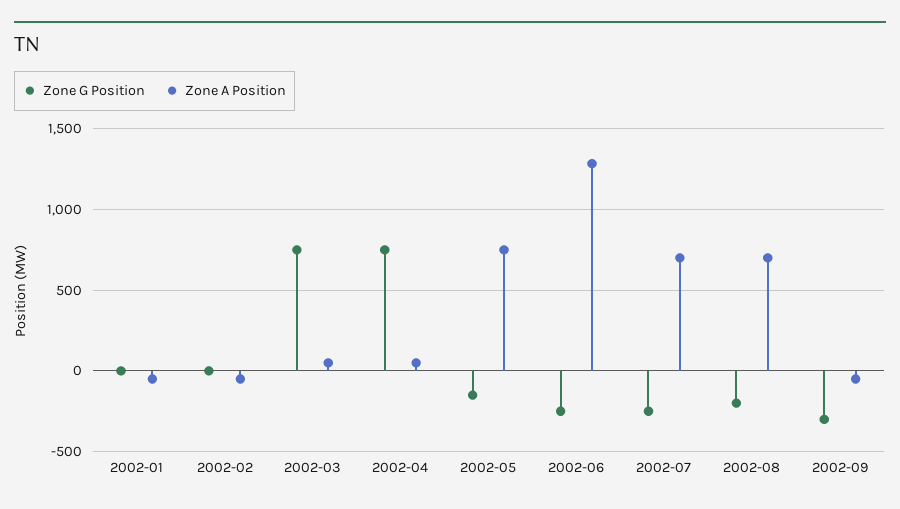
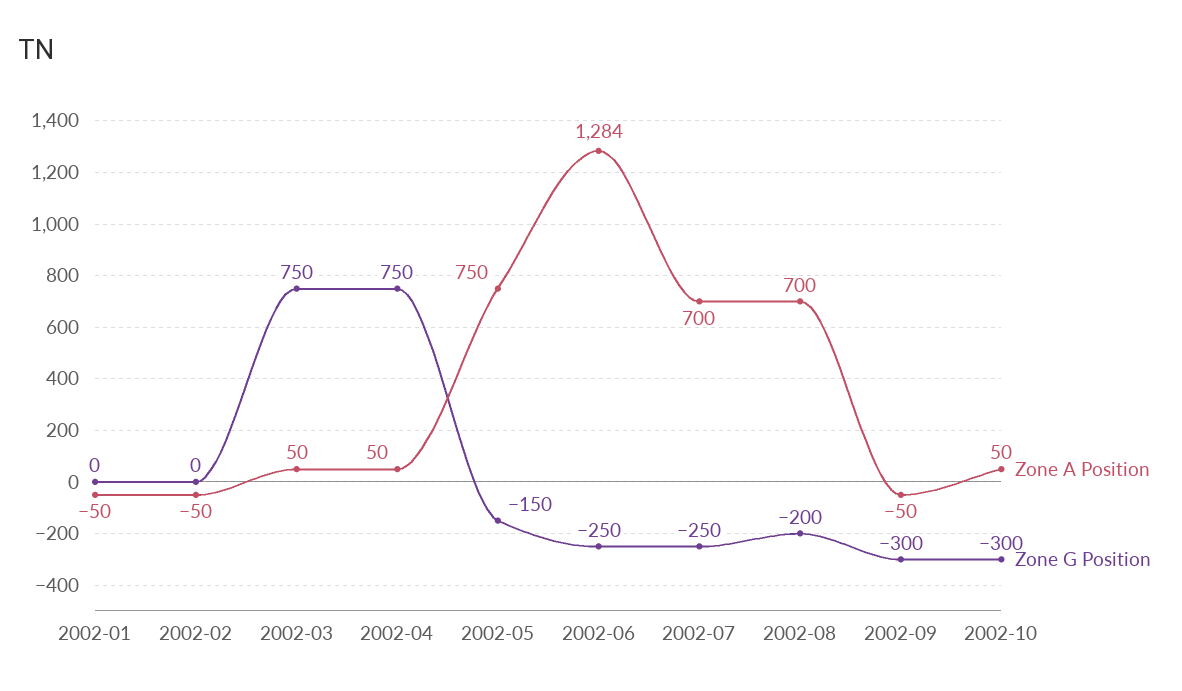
Zone A Position, 2002-10: none -> 50
Zone G Position, 2002-10: none -> -300

